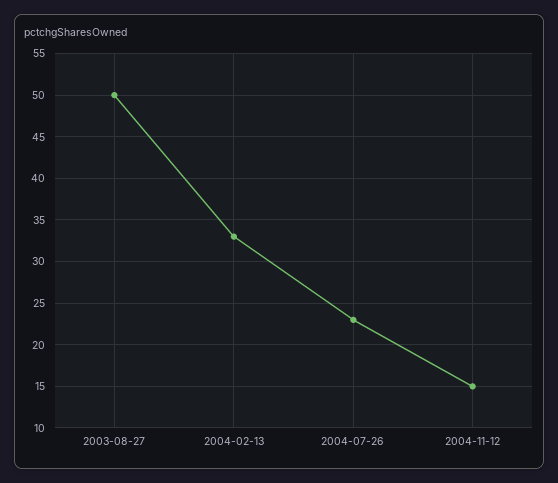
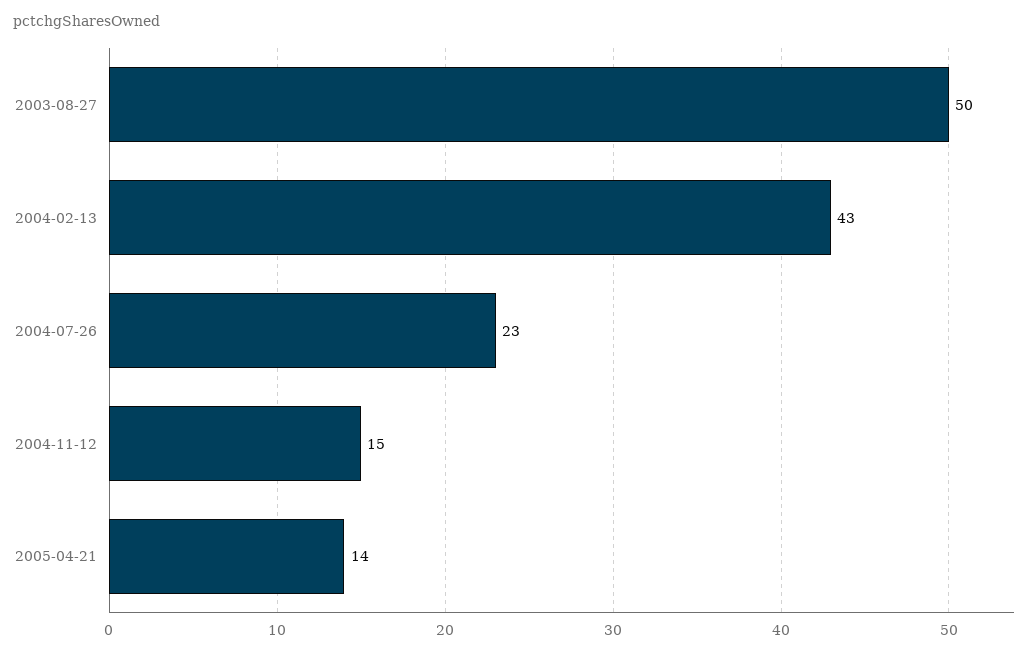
2004-02-13: 33 -> 43
2005-04-21: none -> 14

